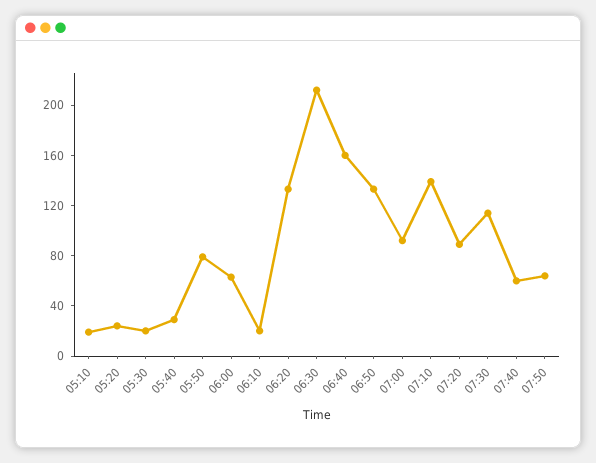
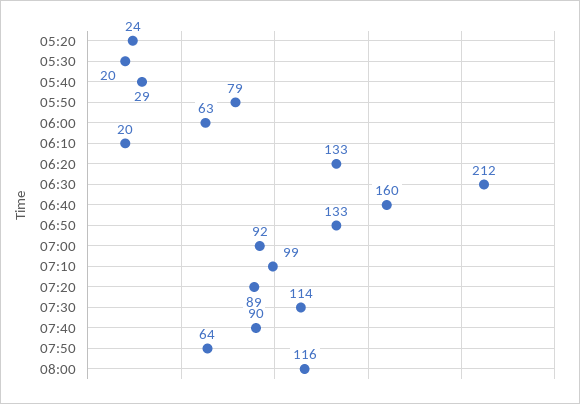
05:10: 20 -> none
07:10: 140 -> 99
07:40: 60 -> 90
08:00: none -> 116

